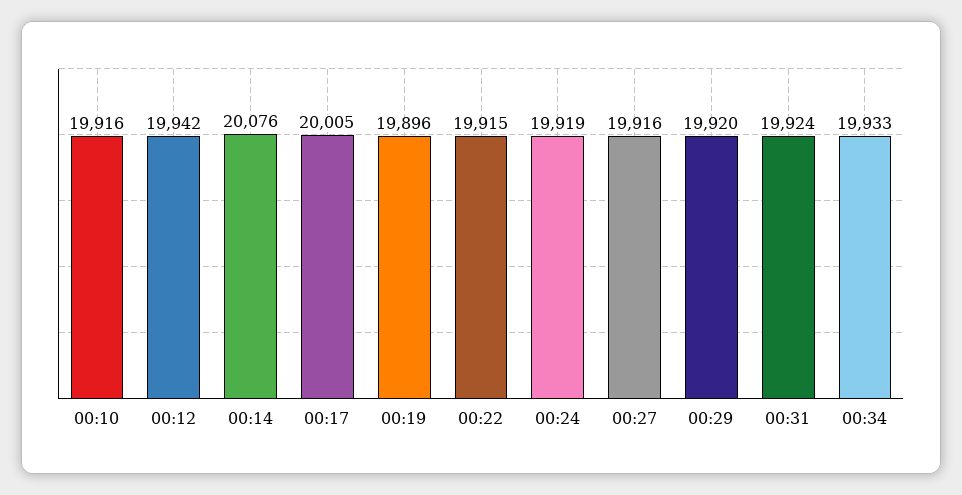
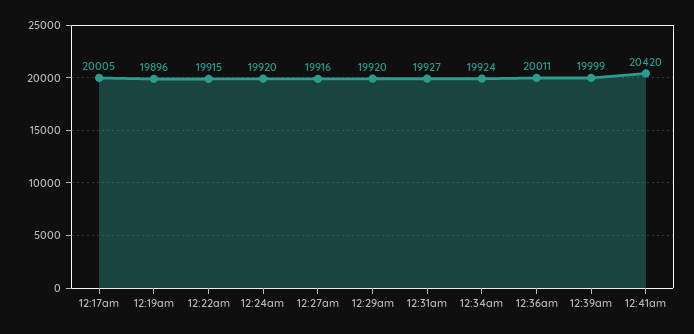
00:10: 19916 -> none
00:12: 19942 -> none
00:14: 20076 -> none
00:24: 19919 -> 19920
00:31: 19924 -> 19927
00:34: 19933 -> 19924
12:36am: none -> 20011
12:39am: none -> 19999
12:41am: none -> 20420

